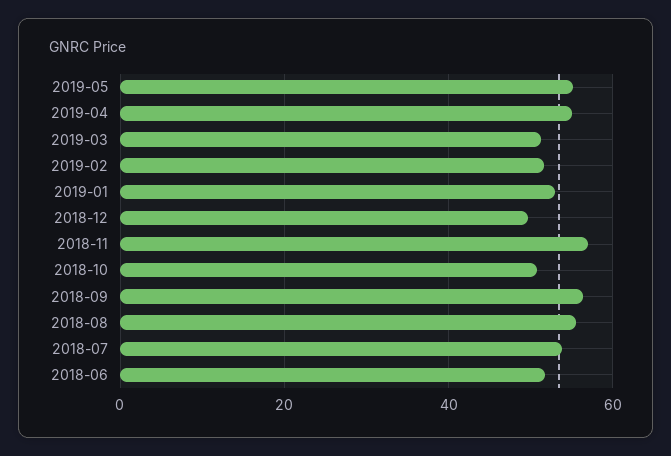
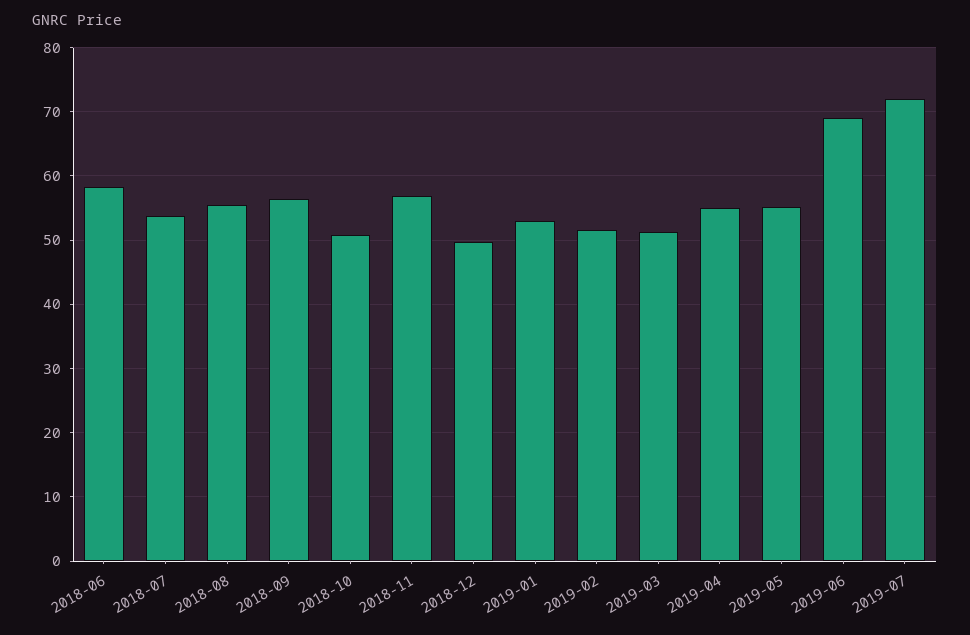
2018-06: 52 -> 58
2019-06: none -> 69
2019-07: none -> 72

